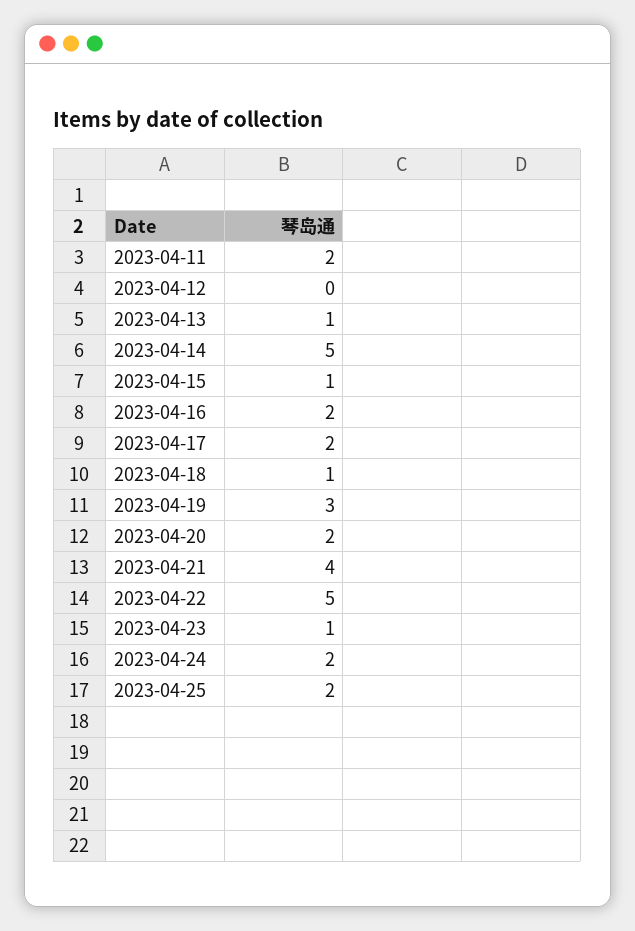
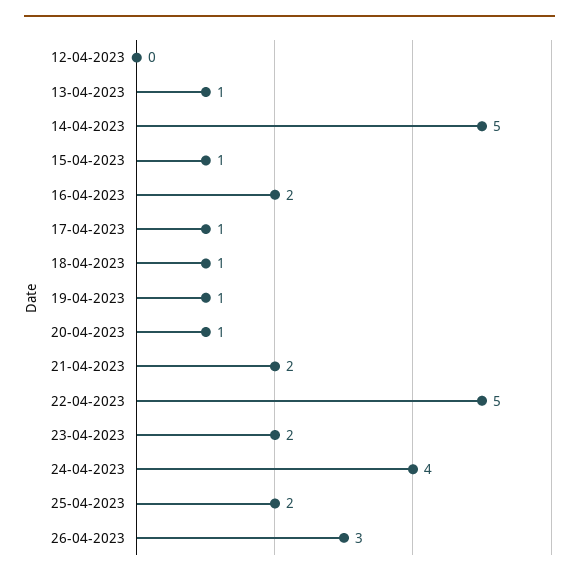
2023-04-11: 2 -> none
2023-04-17: 2 -> 1
2023-04-19: 3 -> 1
2023-04-20: 2 -> 1
2023-04-21: 4 -> 2
2023-04-23: 1 -> 2
2023-04-24: 2 -> 4
26-04-2023: none -> 3

